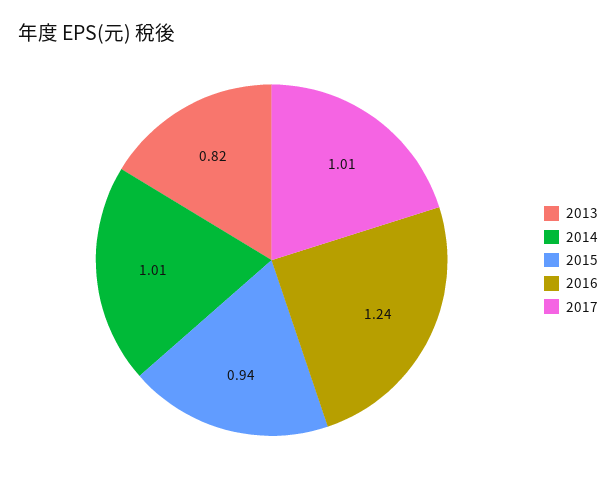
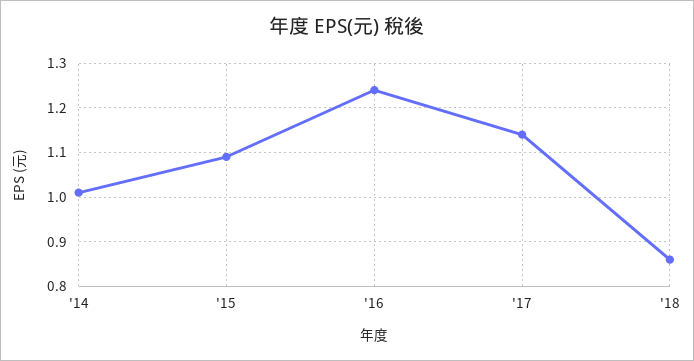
2013: 0.82 -> none
2015: 0.94 -> 1.1
2017: 1.01 -> 1.15
'18: none -> 0.85

